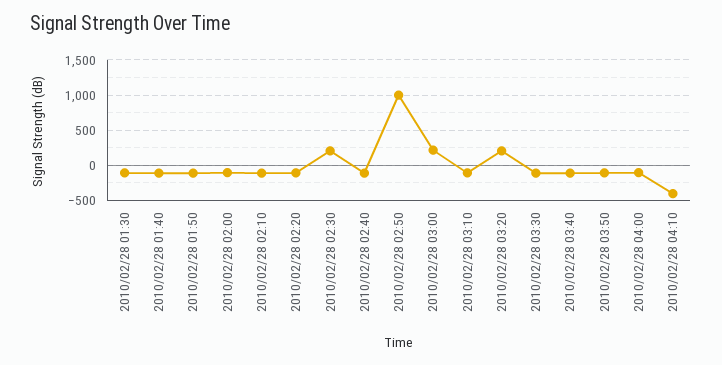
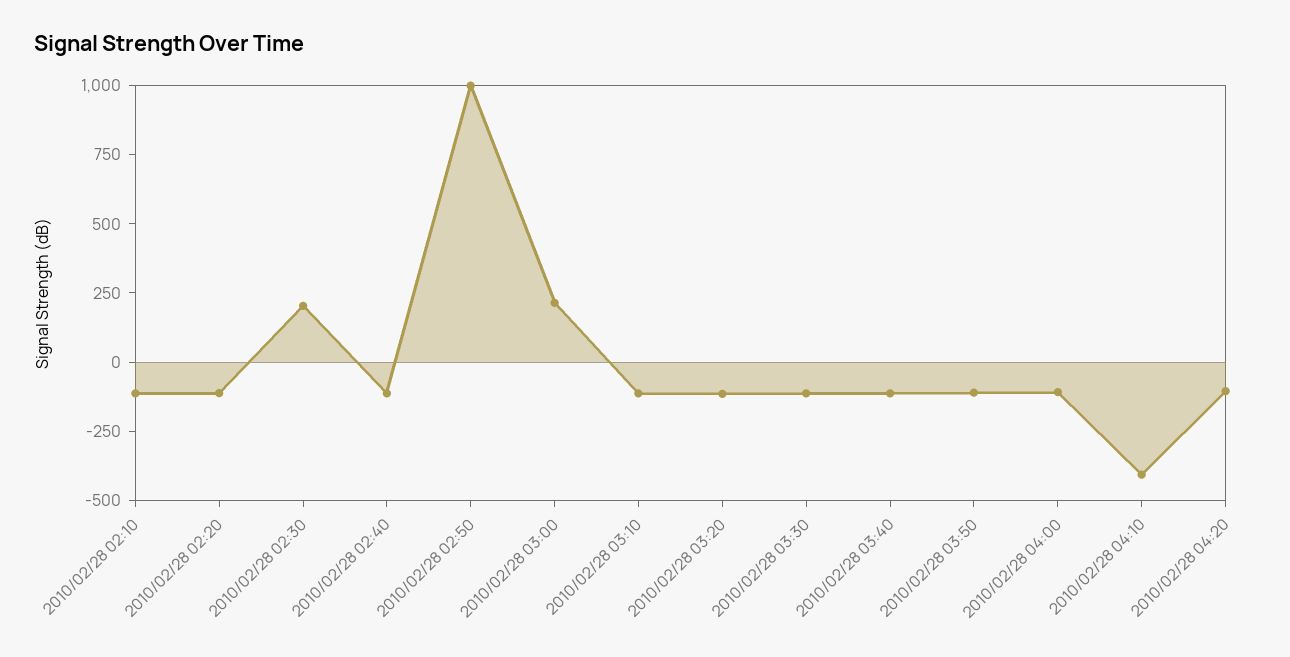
2010/02/28 01:30: -100 -> none
2010/02/28 01:40: -100 -> none
2010/02/28 01:50: -100 -> none
2010/02/28 02:00: -100 -> none
2010/02/28 03:20: 200 -> -100
2010/02/28 04:20: none -> -100

